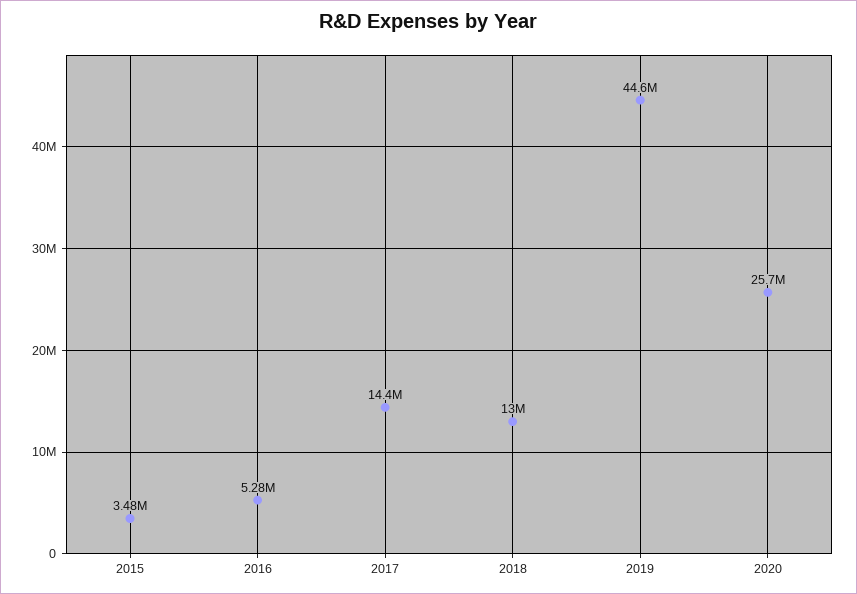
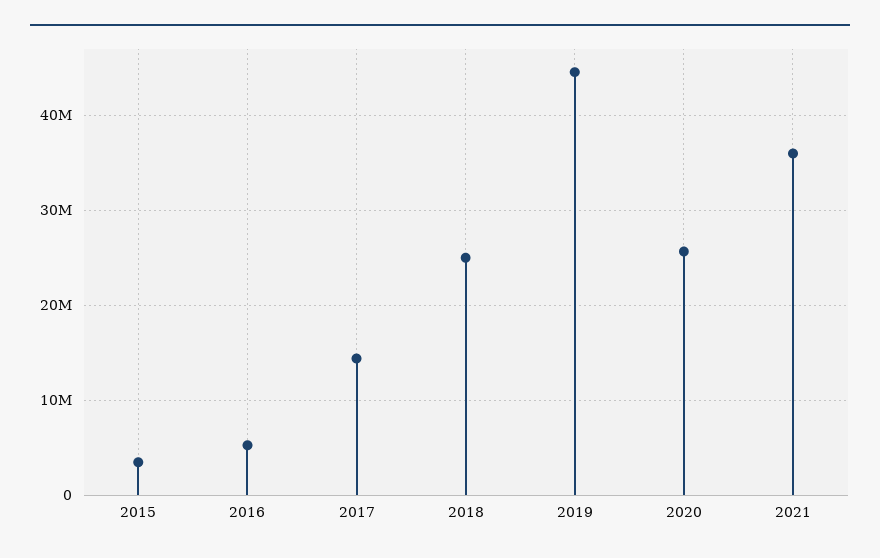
2018: 13000000 -> 25000000
2021: none -> 36000000

